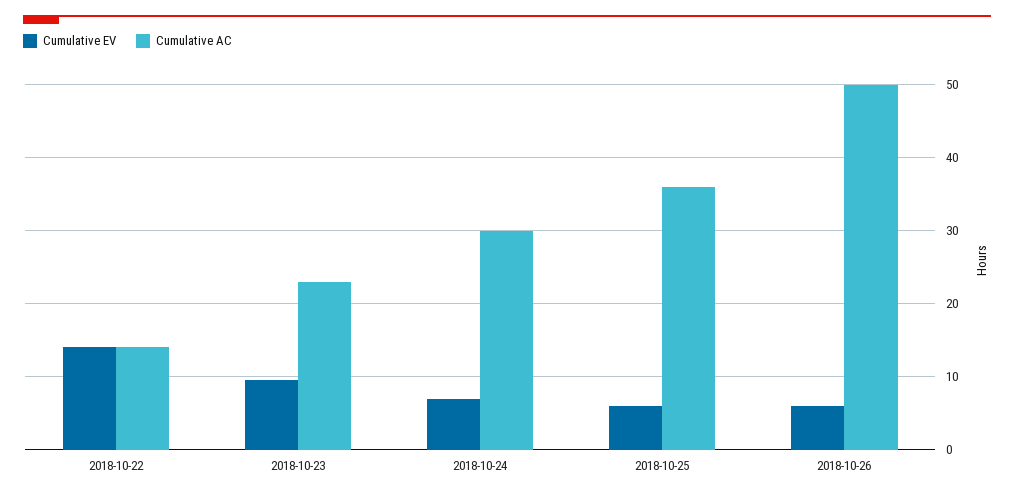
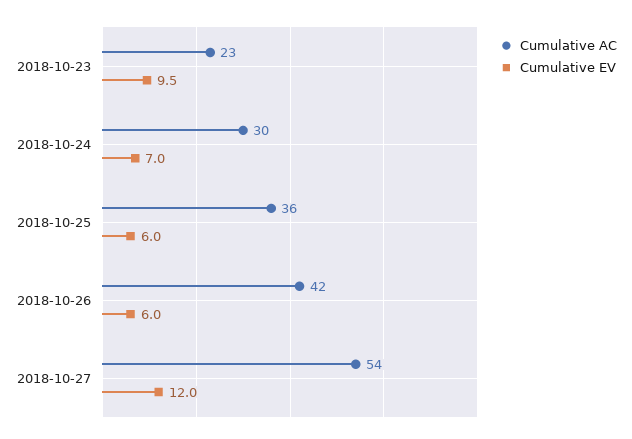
Cumulative EV, 2018-10-22: 14 -> none
Cumulative AC, 2018-10-22: 14 -> none
Cumulative AC, 2018-10-26: 50 -> 42
Cumulative AC, 2018-10-27: none -> 54
Cumulative EV, 2018-10-27: none -> 12

